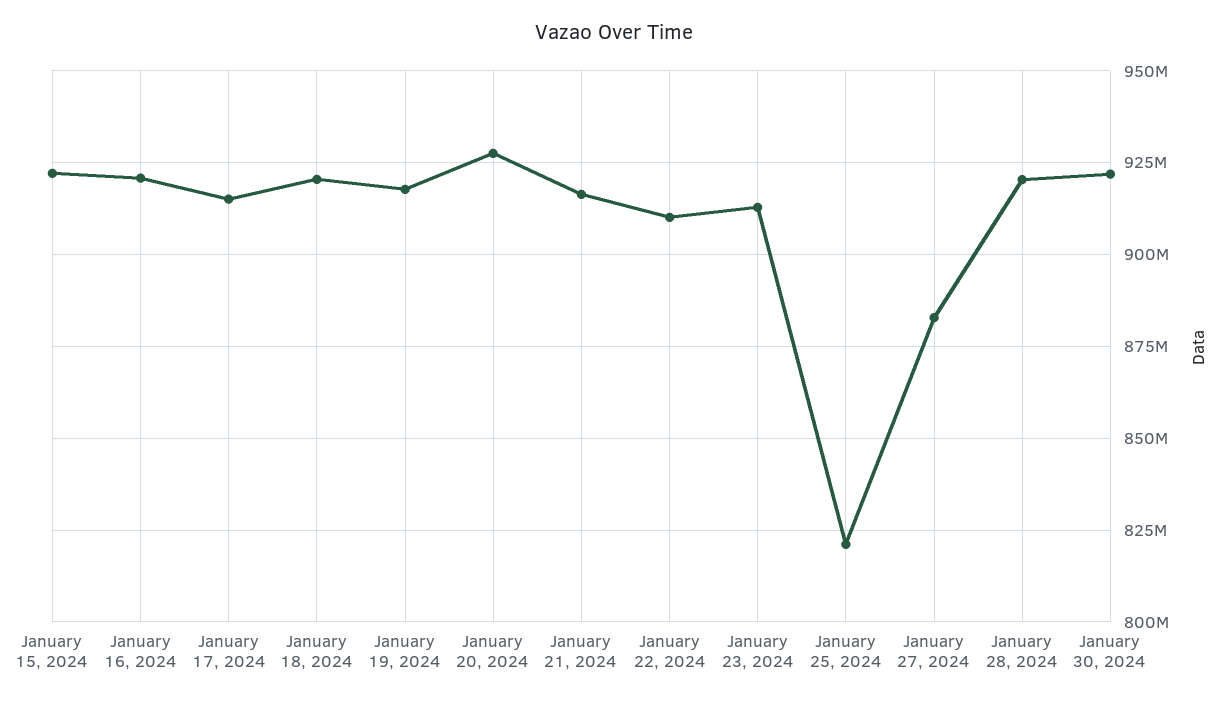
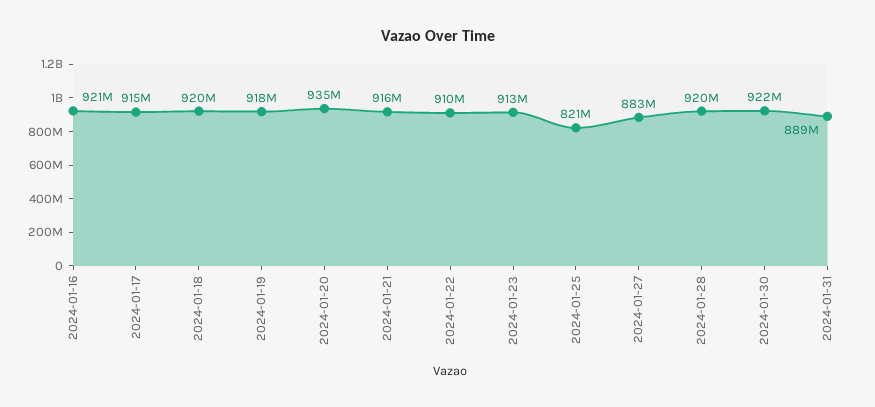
January 15, 2024: 922500000 -> none
January 20, 2024: 927500000 -> 935000000
2024-01-31: none -> 889000000

